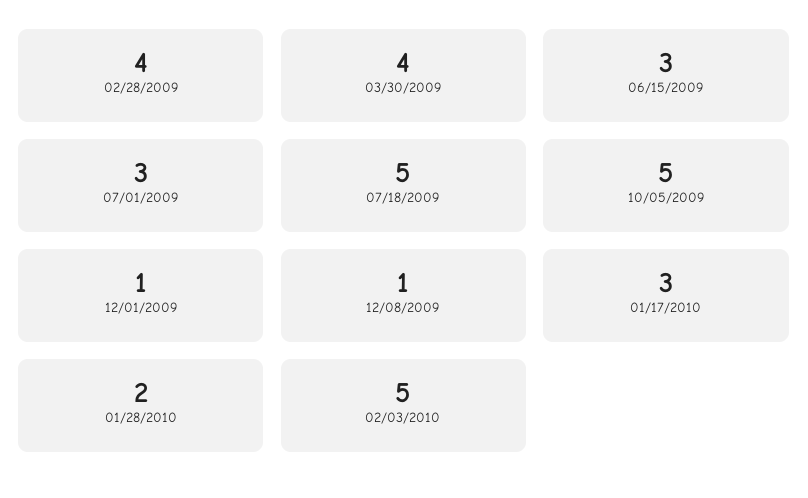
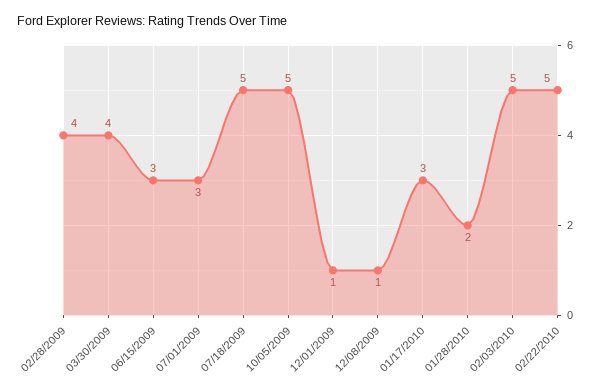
02/22/2010: none -> 5

